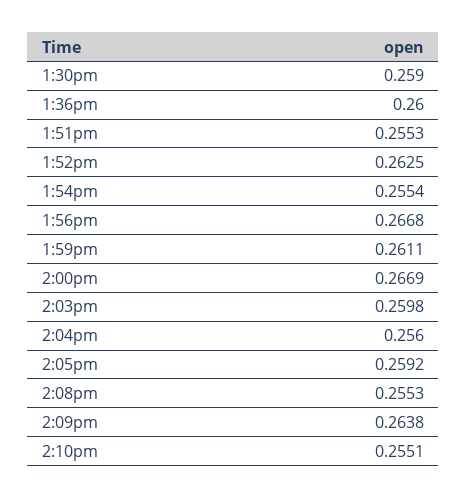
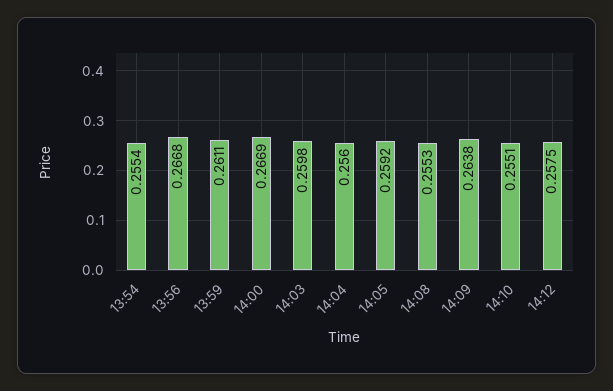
1:30pm: 0.259 -> none
1:36pm: 0.26 -> none
1:51pm: 0.2553 -> none
1:52pm: 0.2625 -> none
14:12: none -> 0.2575

